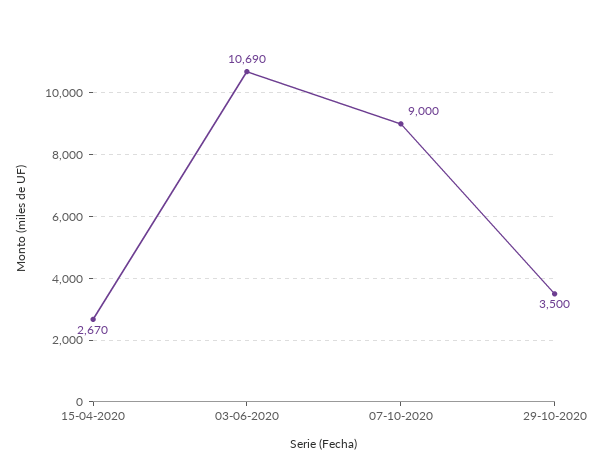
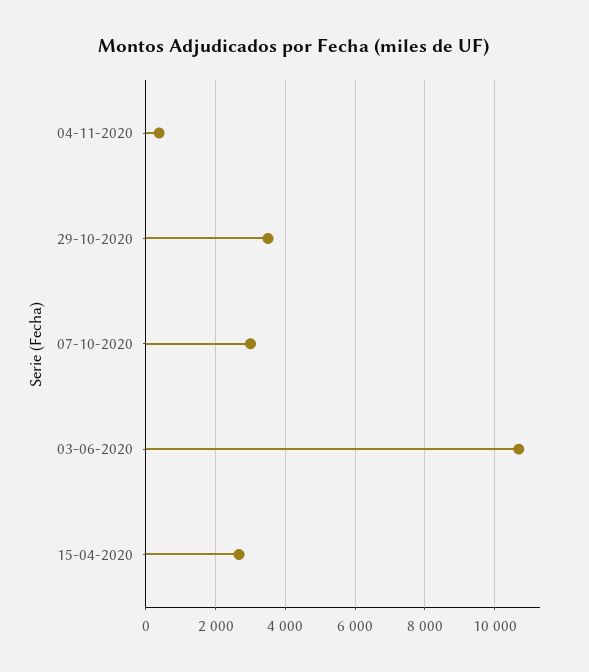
07-10-2020: 9000 -> 3000
04-11-2020: none -> 400

